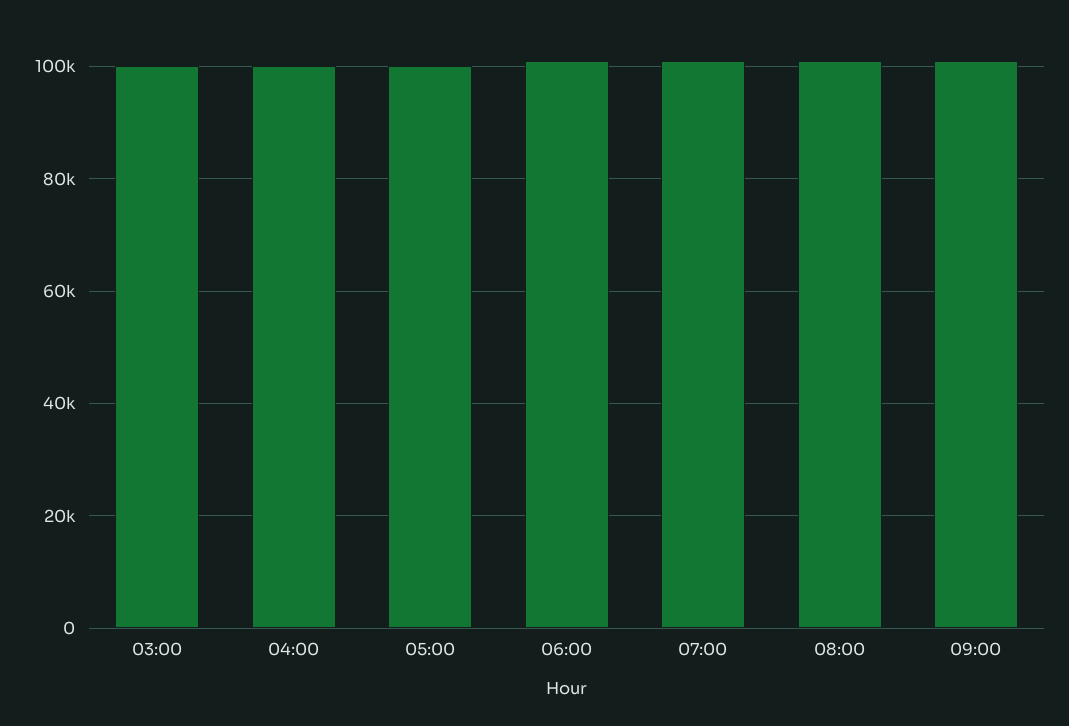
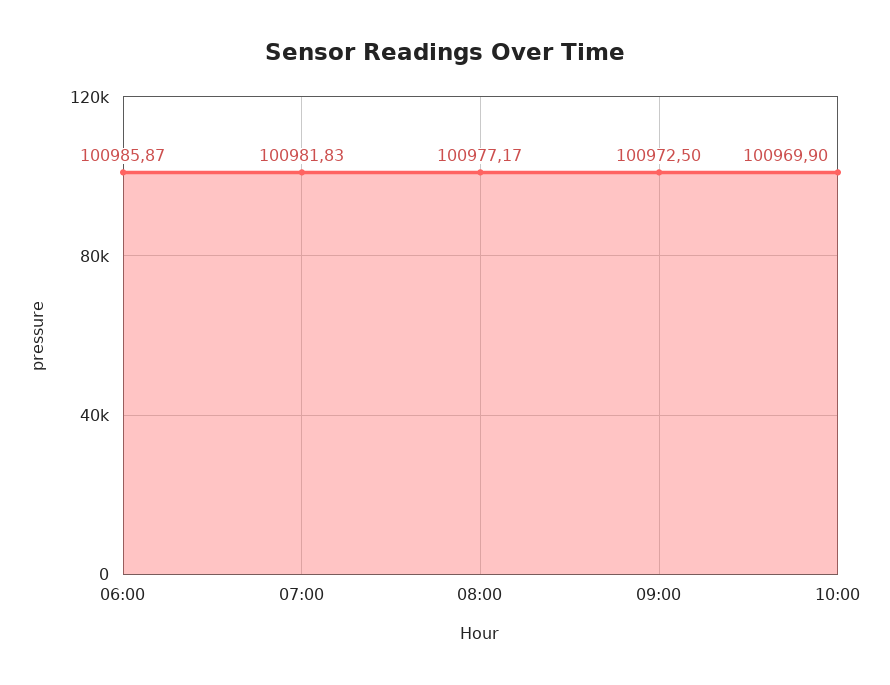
03:00: 100000 -> none
04:00: 100000 -> none
05:00: 100000 -> none
10:00: none -> 100969.9

